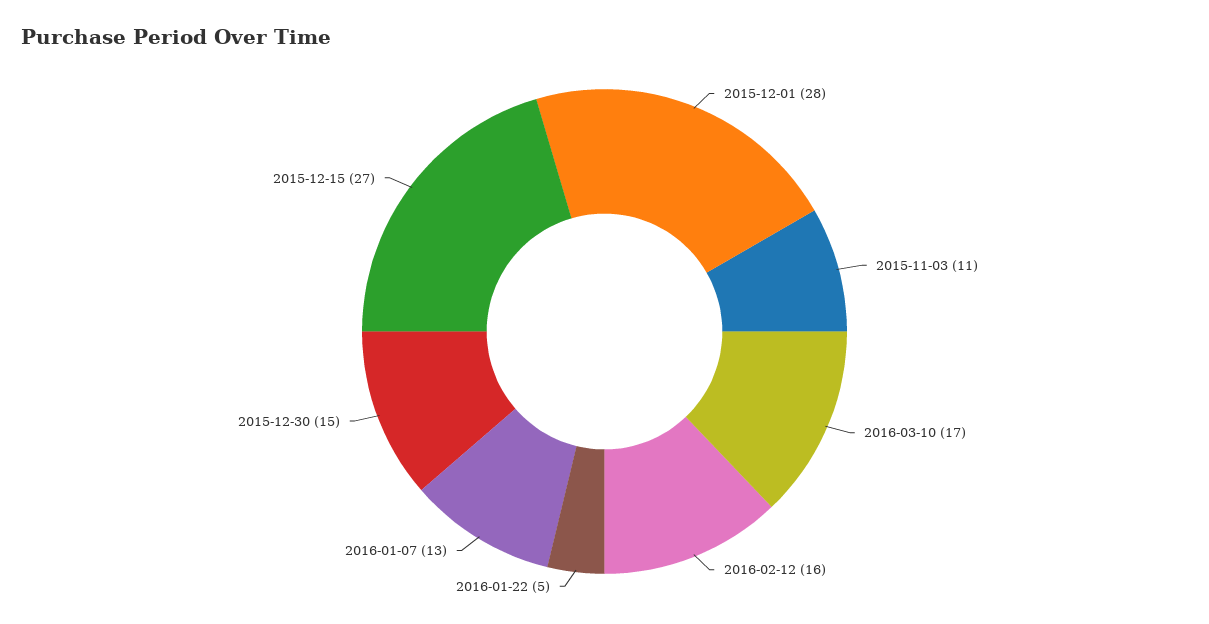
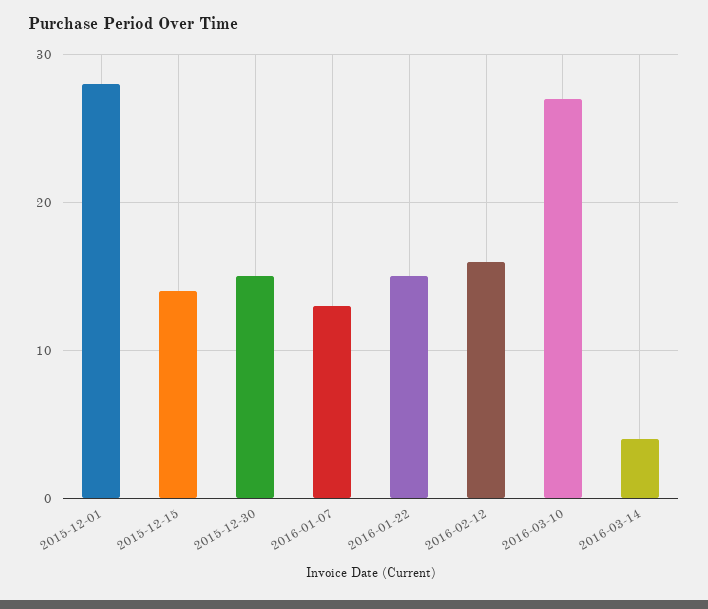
2015-11-03: 11 -> none
2016-03-10: 17 -> 27
2016-01-22: 5 -> 15
2015-12-15: 27 -> 14
2016-03-14: none -> 4

